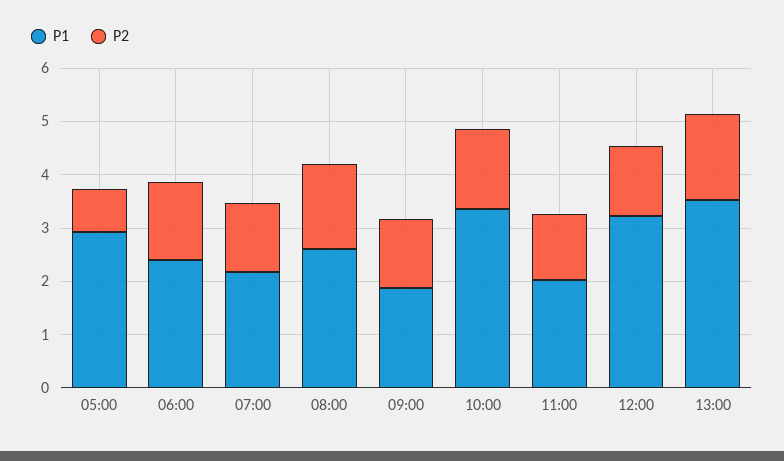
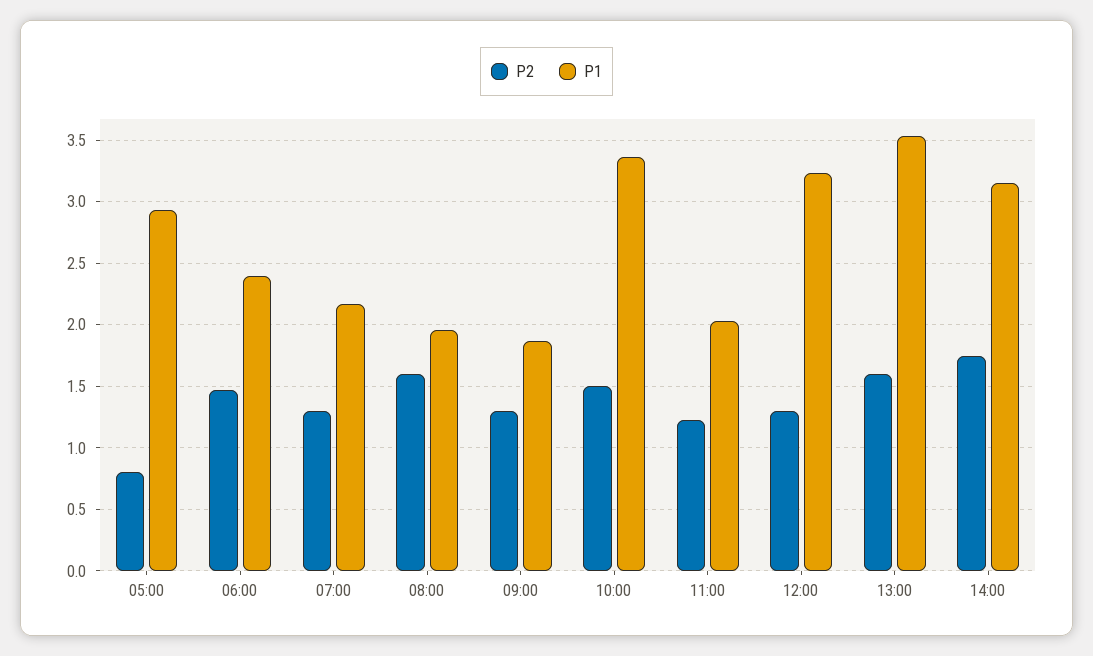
P1, 08:00: 2.6 -> 1.95
P2, 14:00: none -> 1.75
P1, 14:00: none -> 3.15

